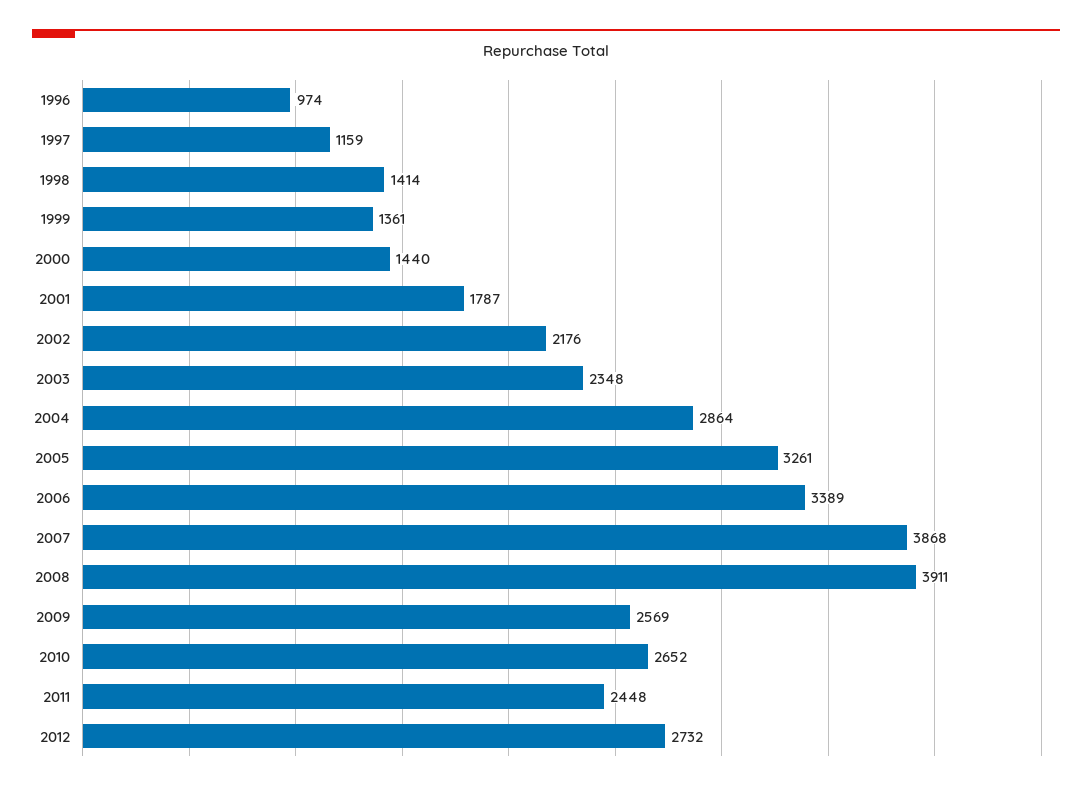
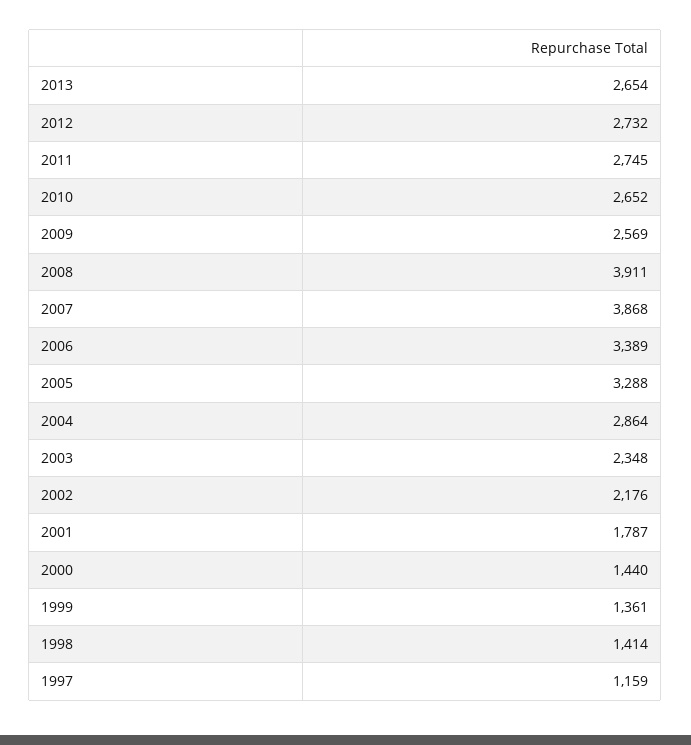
1996: 974 -> none
2005: 3261 -> 3288
2011: 2448 -> 2745
2013: none -> 2654

